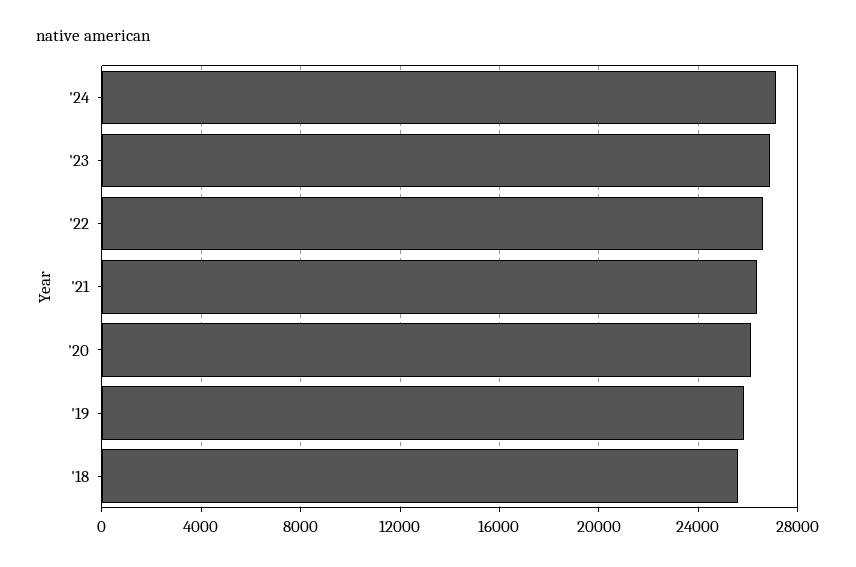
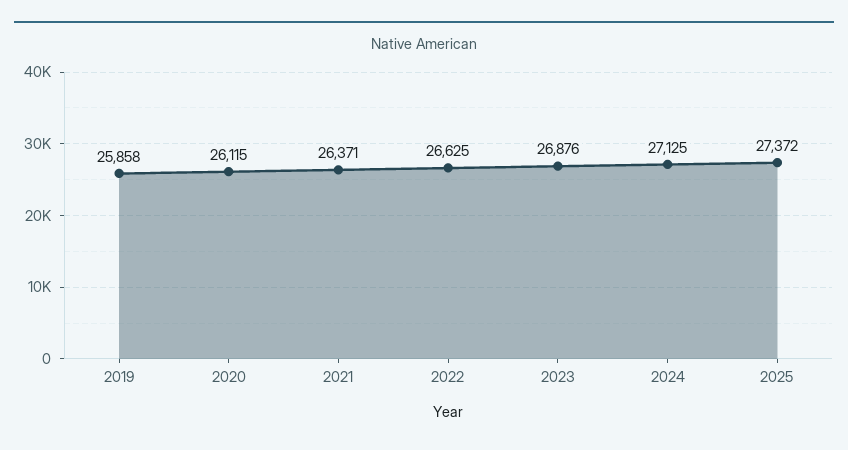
'18: 25500 -> none
2025: none -> 27372

